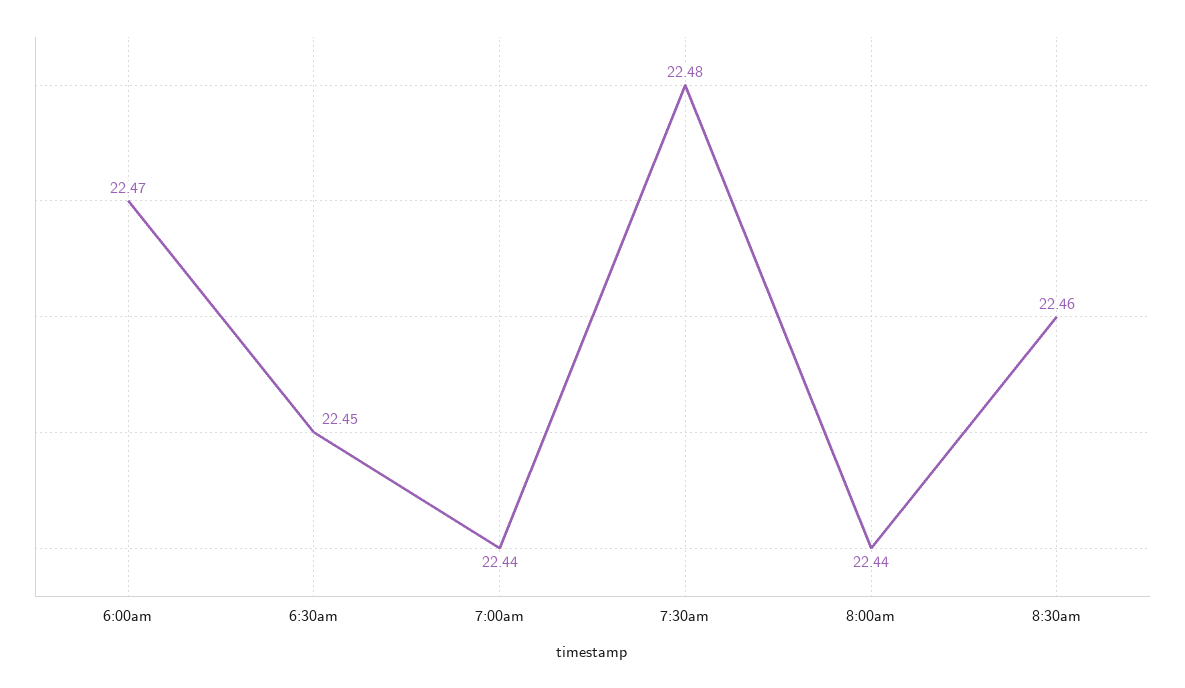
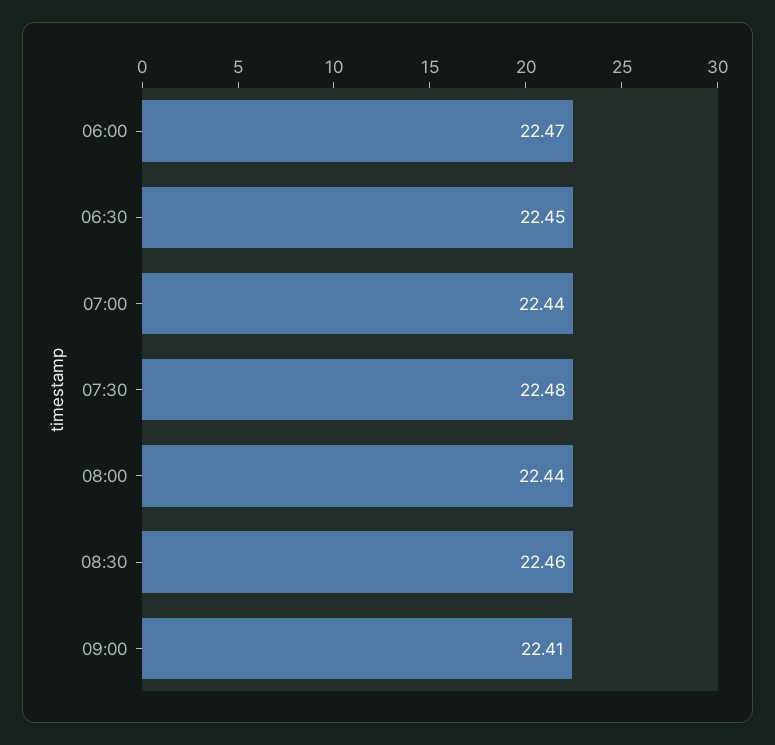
09:00: none -> 22.41

